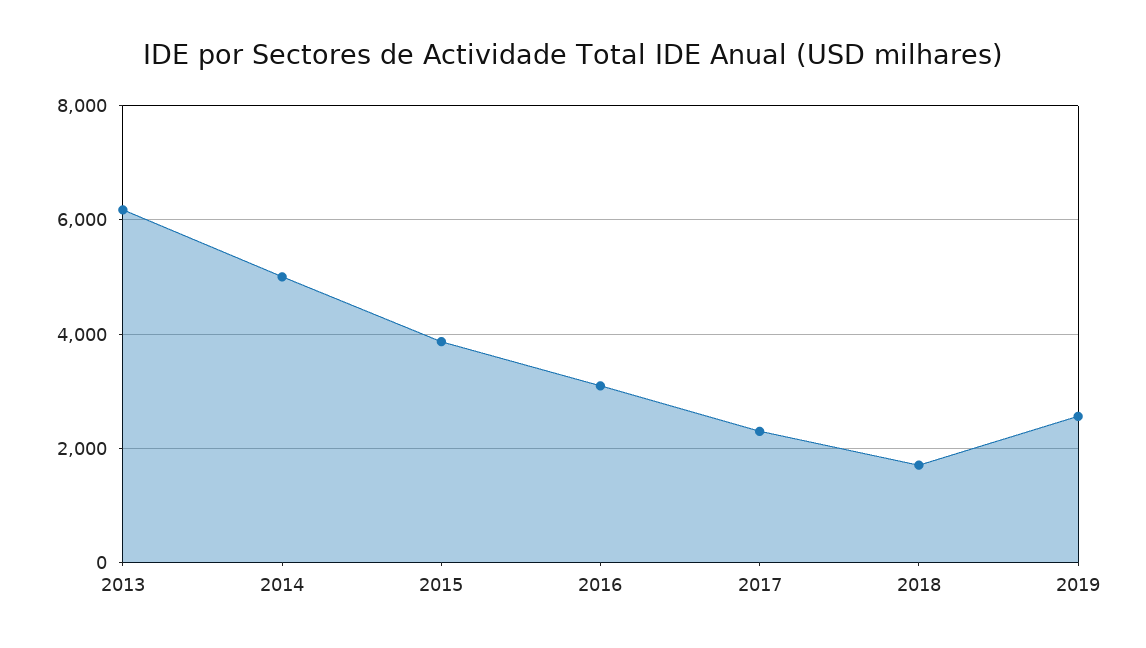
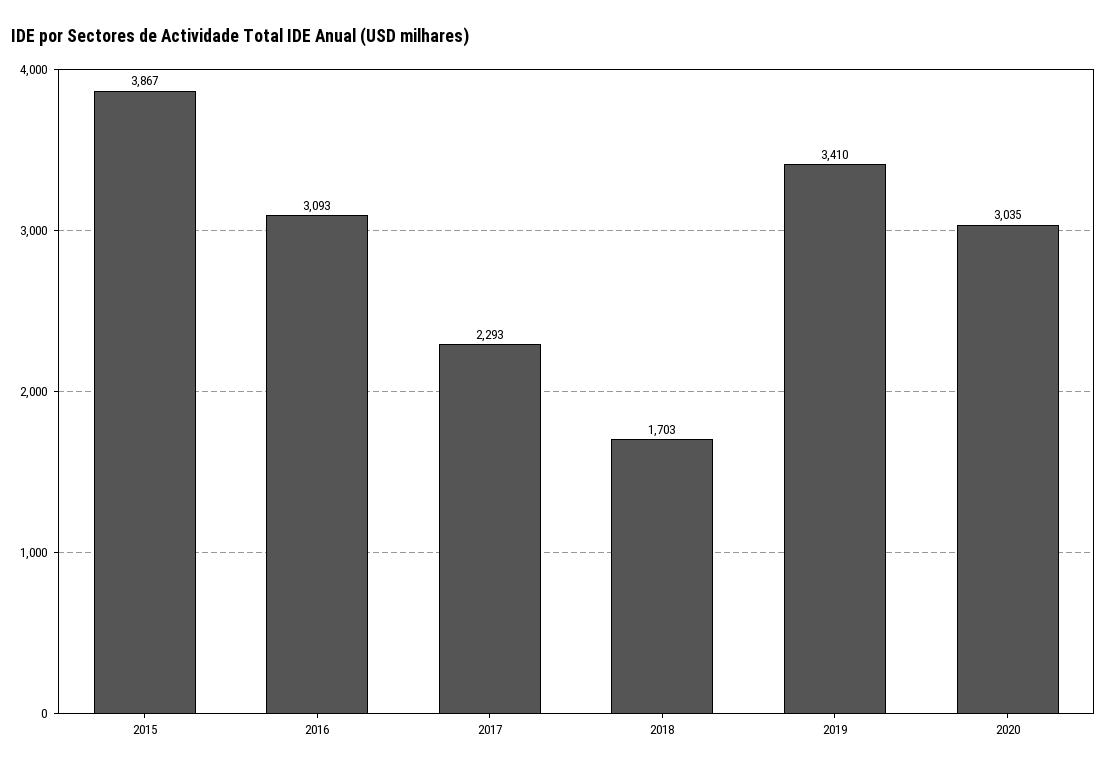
2013: 6200 -> none
2014: 5000 -> none
2019: 2600 -> 3410
2020: none -> 3035

